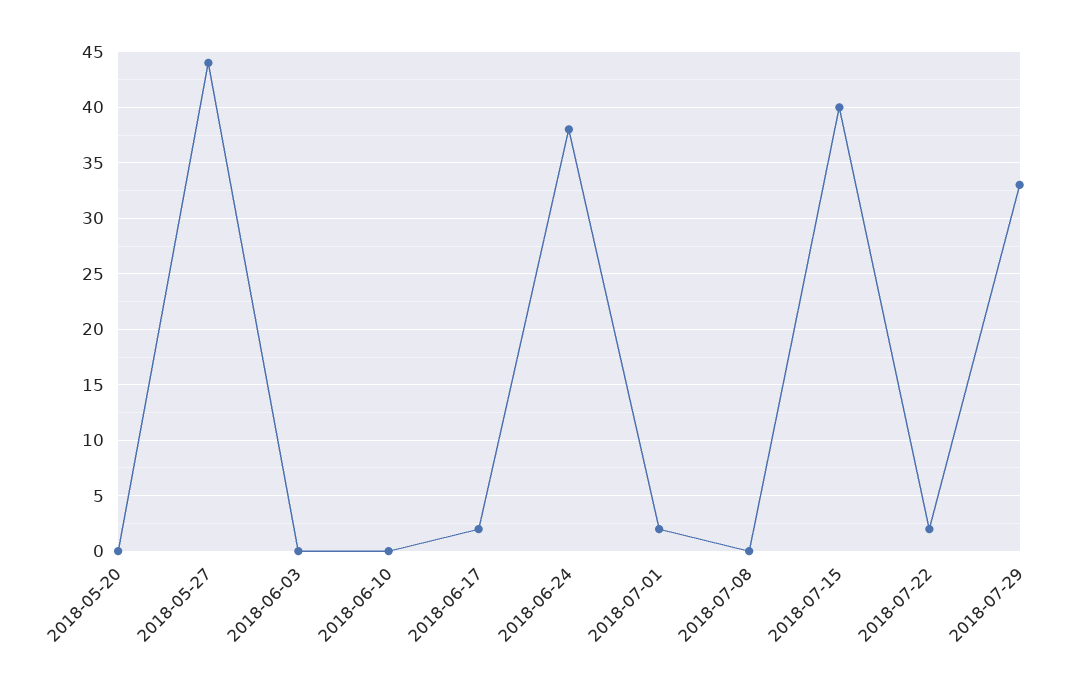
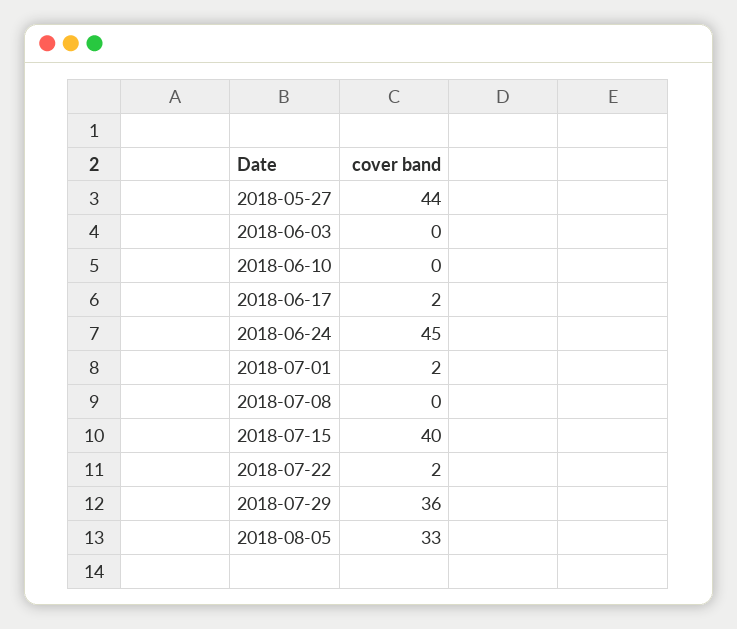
2018-05-20: 0 -> none
2018-06-24: 38 -> 45
2018-07-29: 33 -> 36
2018-08-05: none -> 33

